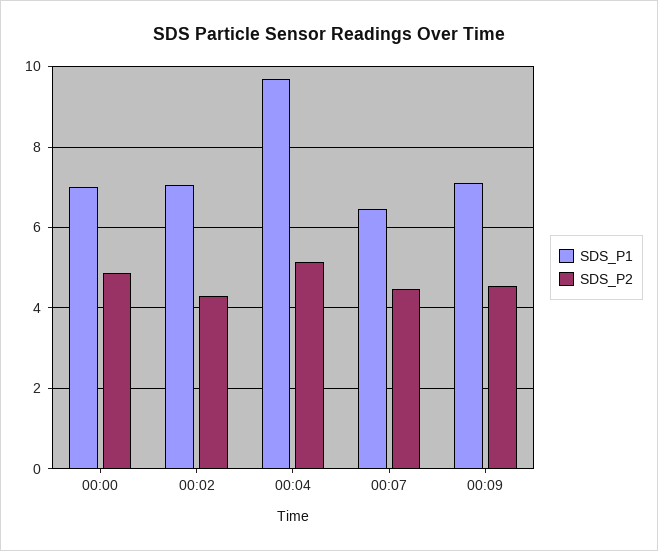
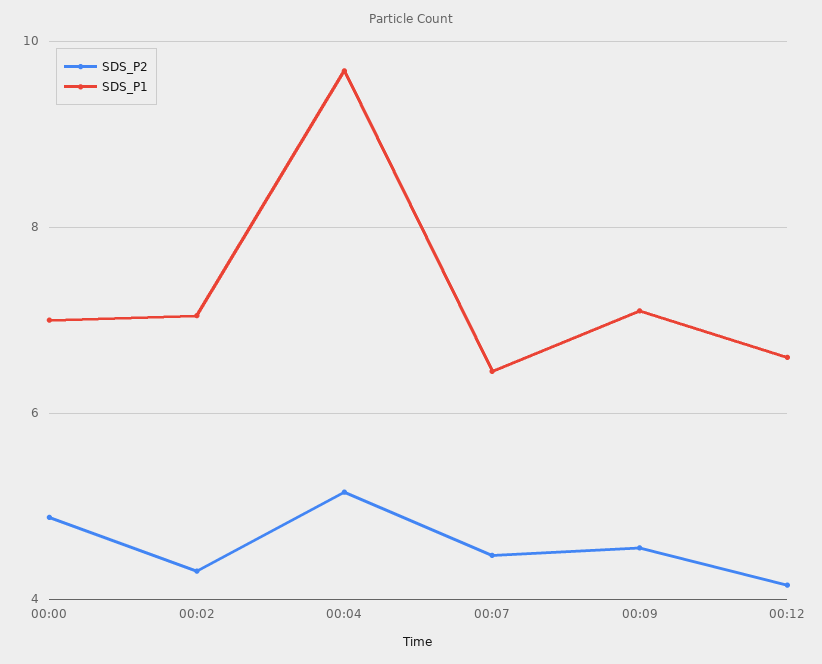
SDS_P2, 00:12: none -> 4.2
SDS_P1, 00:12: none -> 6.6

